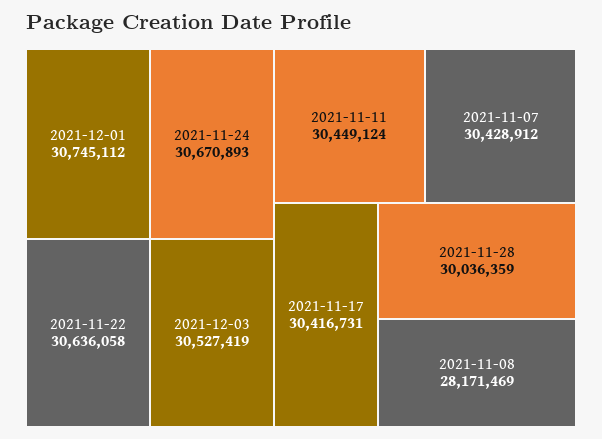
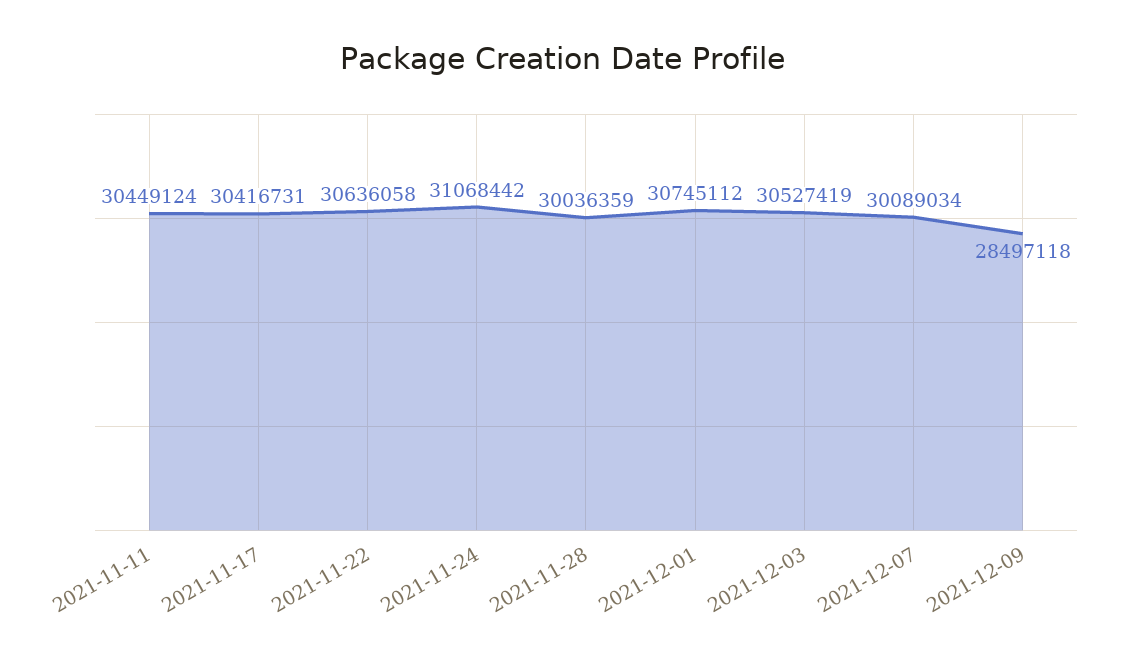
2021-11-24: 30670893 -> 31068442
2021-11-07: 30428912 -> none
2021-11-08: 28171469 -> none
2021-12-07: none -> 30089034
2021-12-09: none -> 28497118

